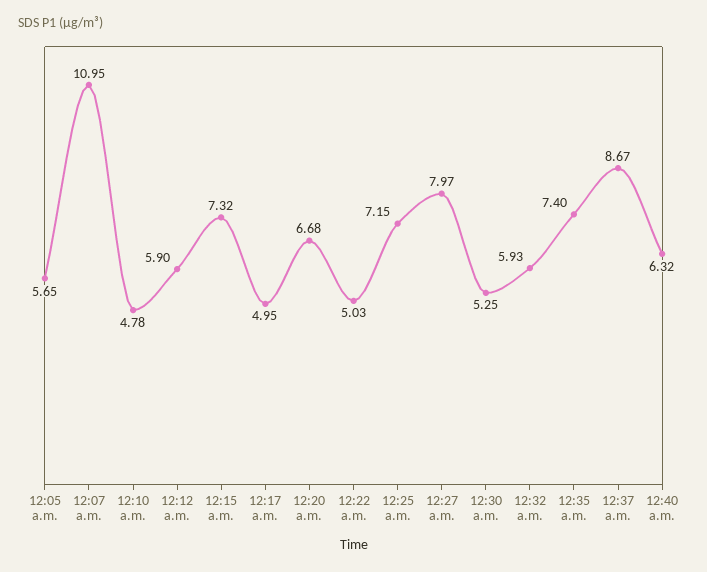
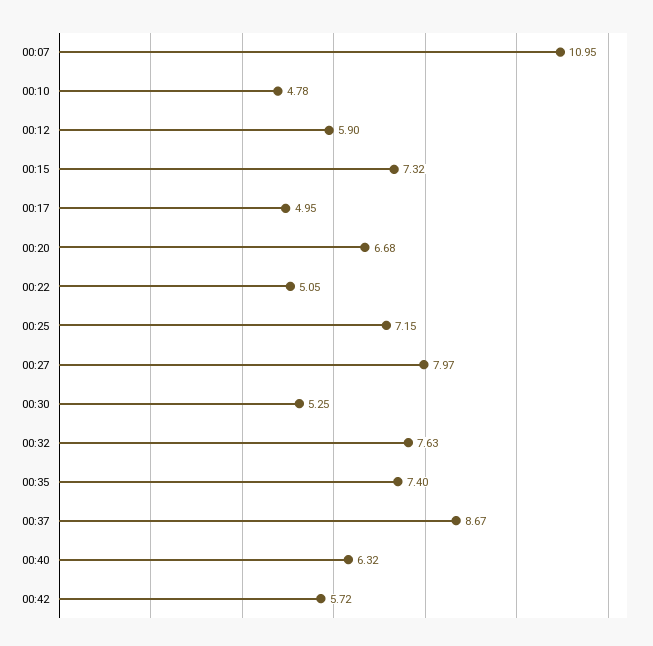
12:05 a.m.: 5.65 -> none
12:22 a.m.: 5.03 -> 5.05
12:32 a.m.: 5.93 -> 7.63
00:42: none -> 5.72

